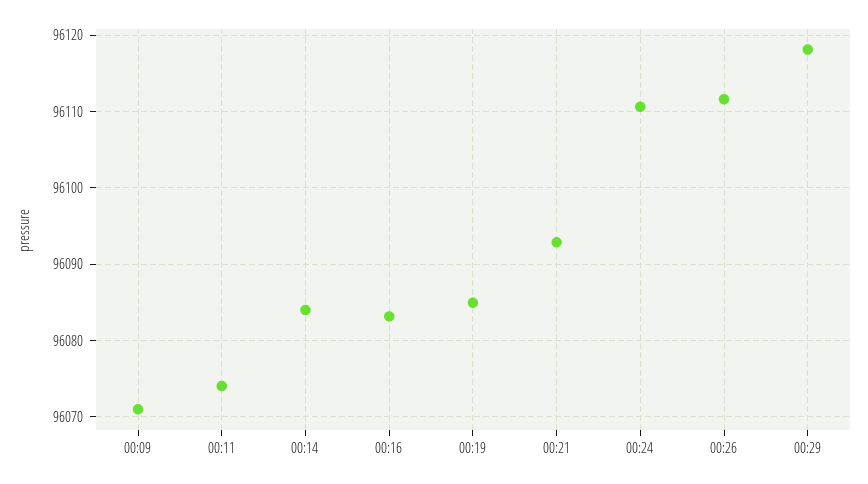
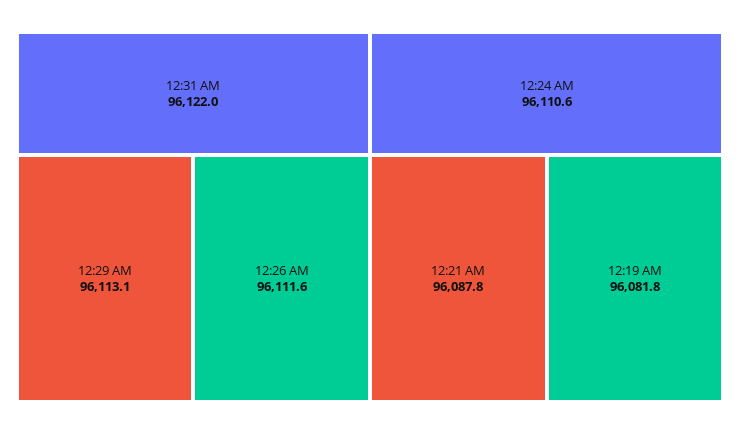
00:09: 96071 -> none
00:11: 96074 -> none
00:14: 96084 -> none
00:16: 96083 -> none
00:19: 96085 -> 96081.8
00:21: 96093 -> 96087.8
00:29: 96118 -> 96113.1
12:31 AM: none -> 96122

